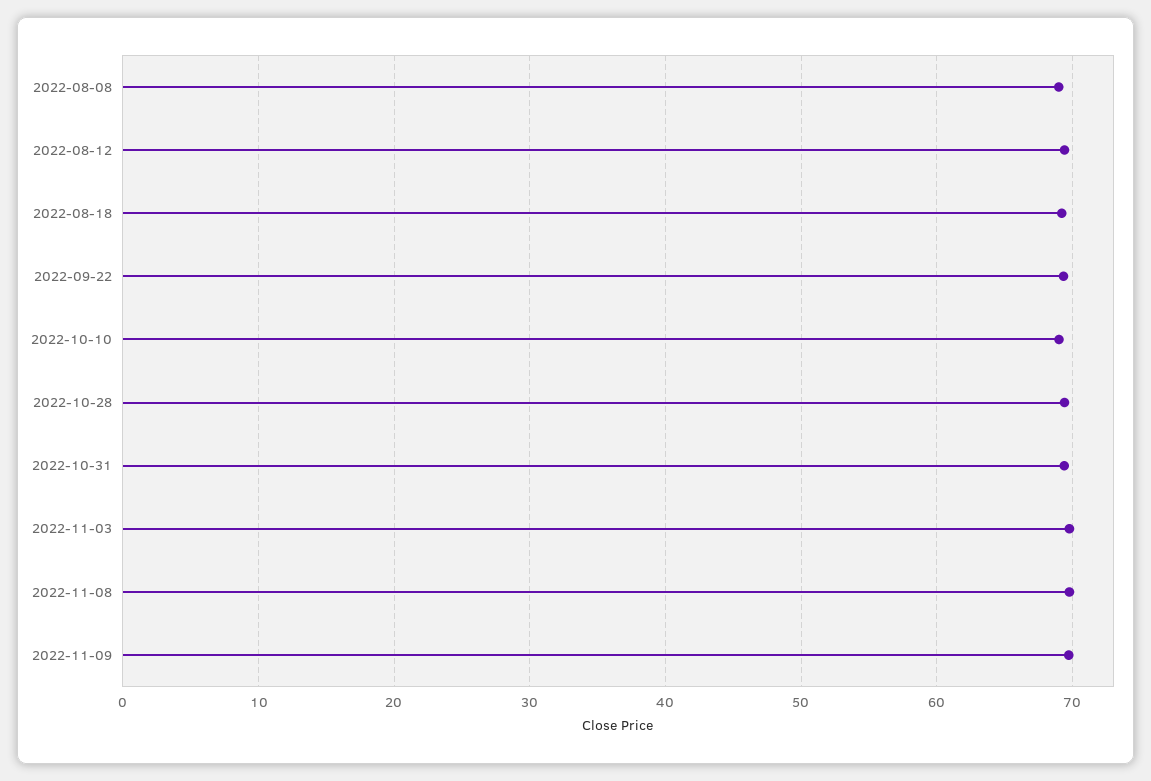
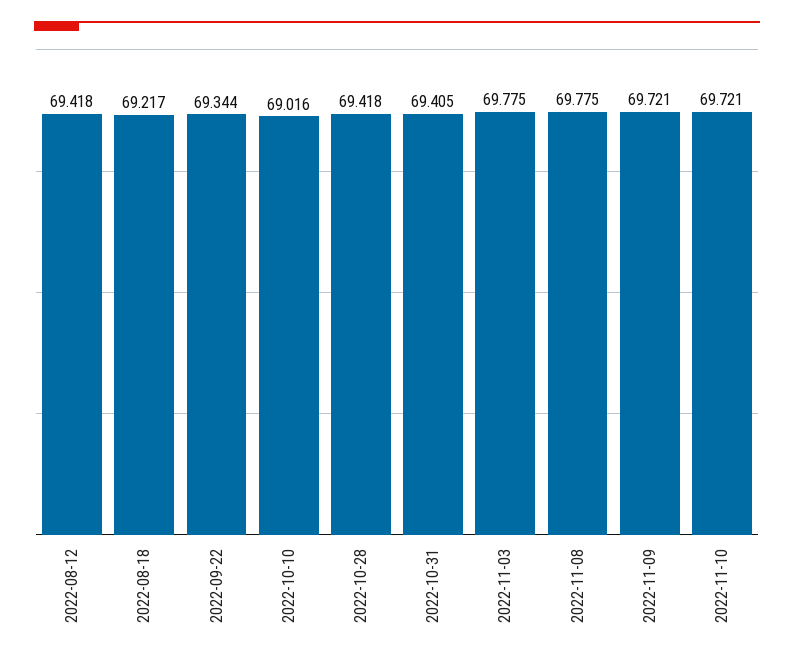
2022-08-08: 69 -> none
2022-11-10: none -> 69.721

